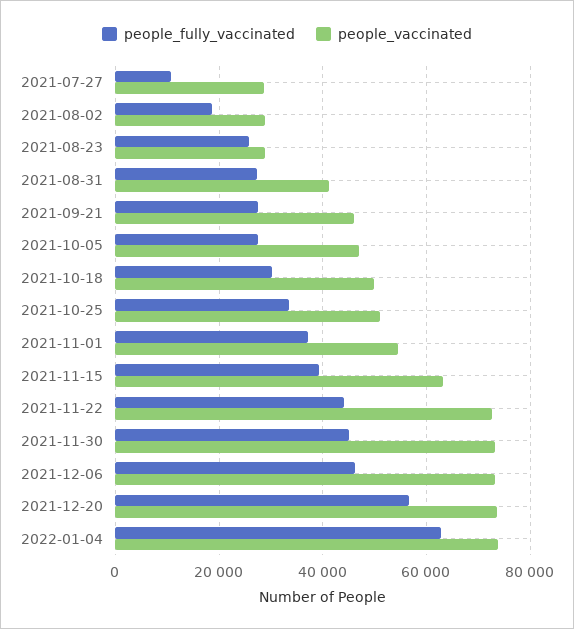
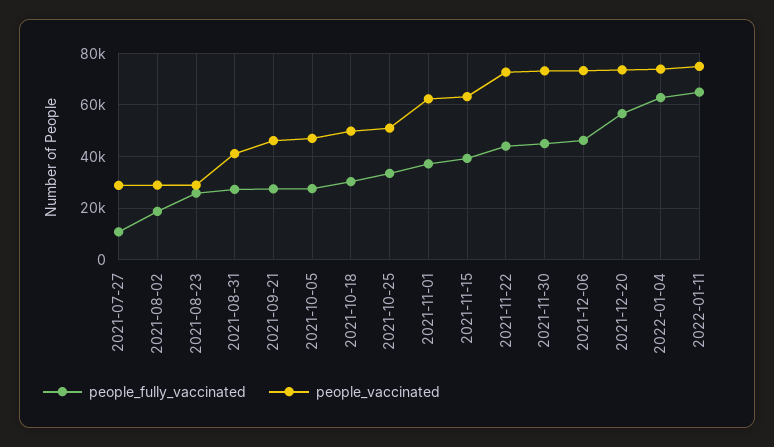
people_vaccinated, 2021-11-01: 54000 -> 62500
people_fully_vaccinated, 2022-01-11: none -> 65000
people_vaccinated, 2022-01-11: none -> 75000

